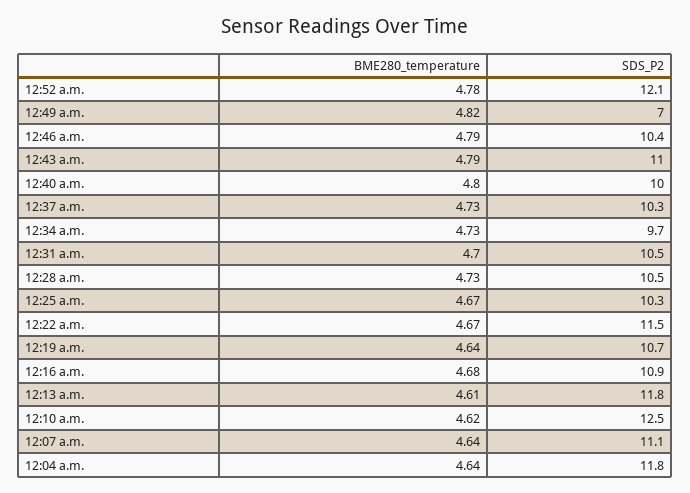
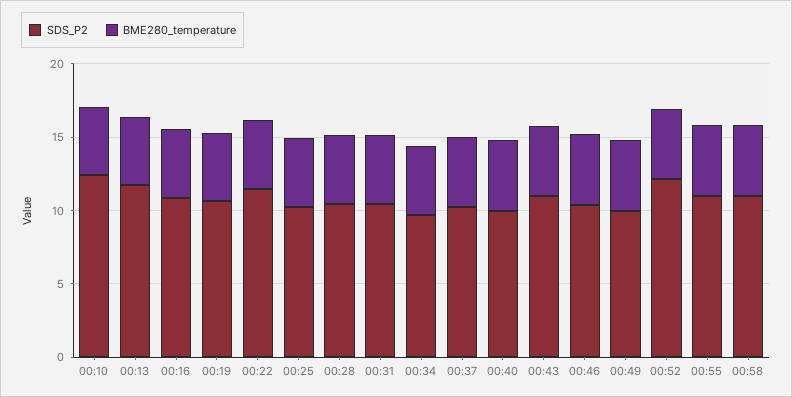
SDS_P2, 12:49 a.m.: 7 -> 10
BME280_temperature, 12:07 a.m.: 4.64 -> none
SDS_P2, 12:07 a.m.: 11.1 -> none
BME280_temperature, 12:04 a.m.: 4.64 -> none
SDS_P2, 12:04 a.m.: 11.8 -> none
SDS_P2, 00:55: none -> 11
BME280_temperature, 00:55: none -> 5
SDS_P2, 00:58: none -> 11
BME280_temperature, 00:58: none -> 5

